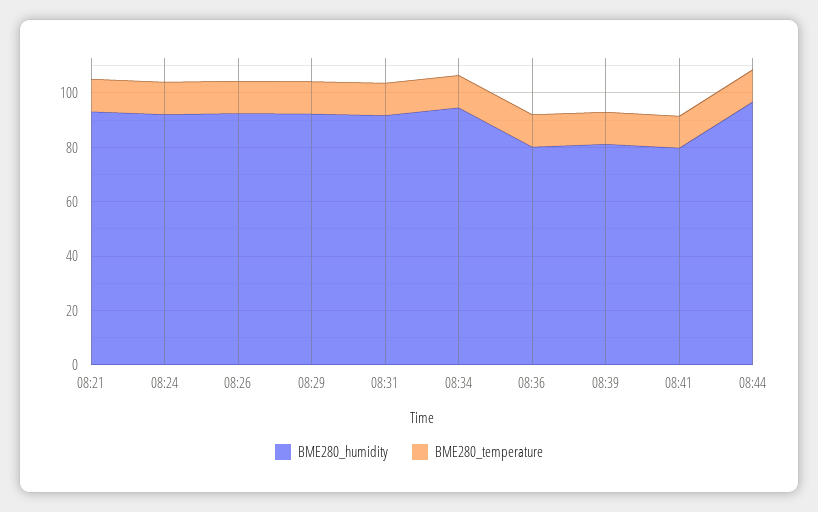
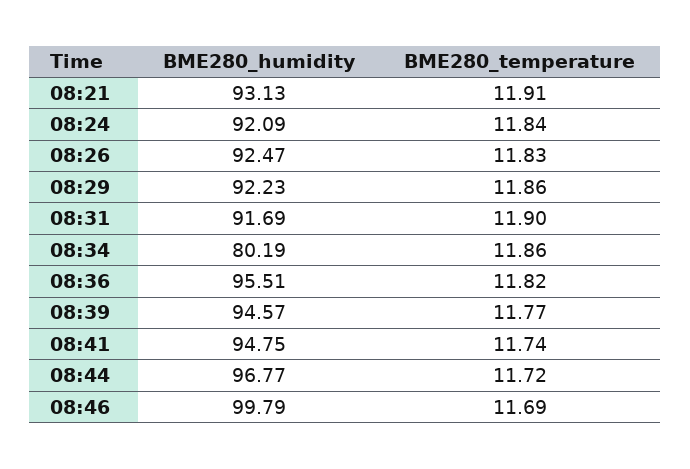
BME280_humidity, 08:34: 95 -> 80.19
BME280_humidity, 08:36: 80 -> 95.51
BME280_humidity, 08:39: 80 -> 94.57
BME280_humidity, 08:41: 80 -> 94.75
BME280_humidity, 08:46: none -> 99.79
BME280_temperature, 08:46: none -> 11.69

